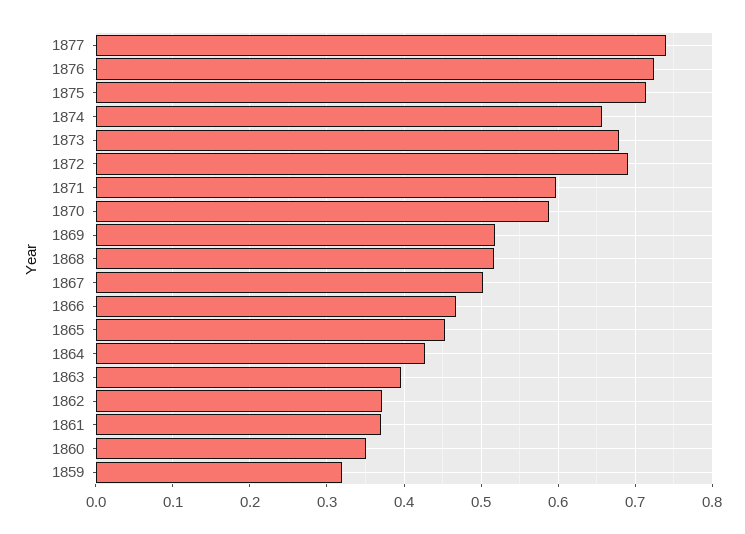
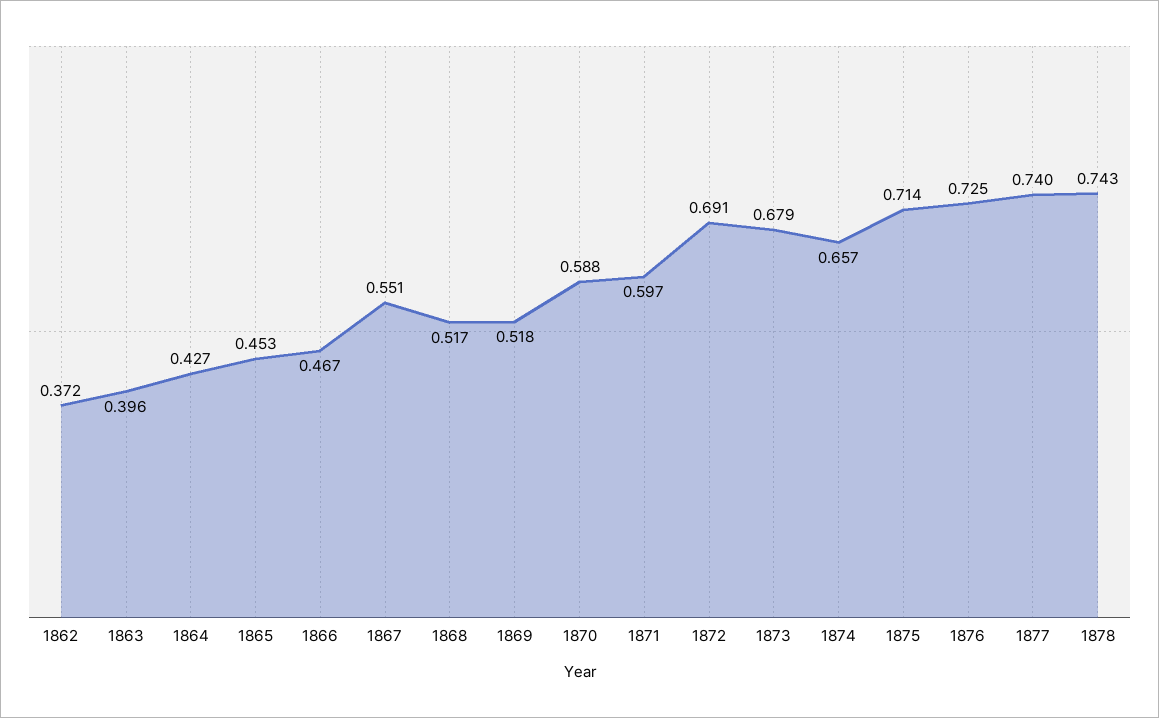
1867: 0.5 -> 0.551
1861: 0.37 -> none
1860: 0.35 -> none
1859: 0.32 -> none
1878: none -> 0.743

